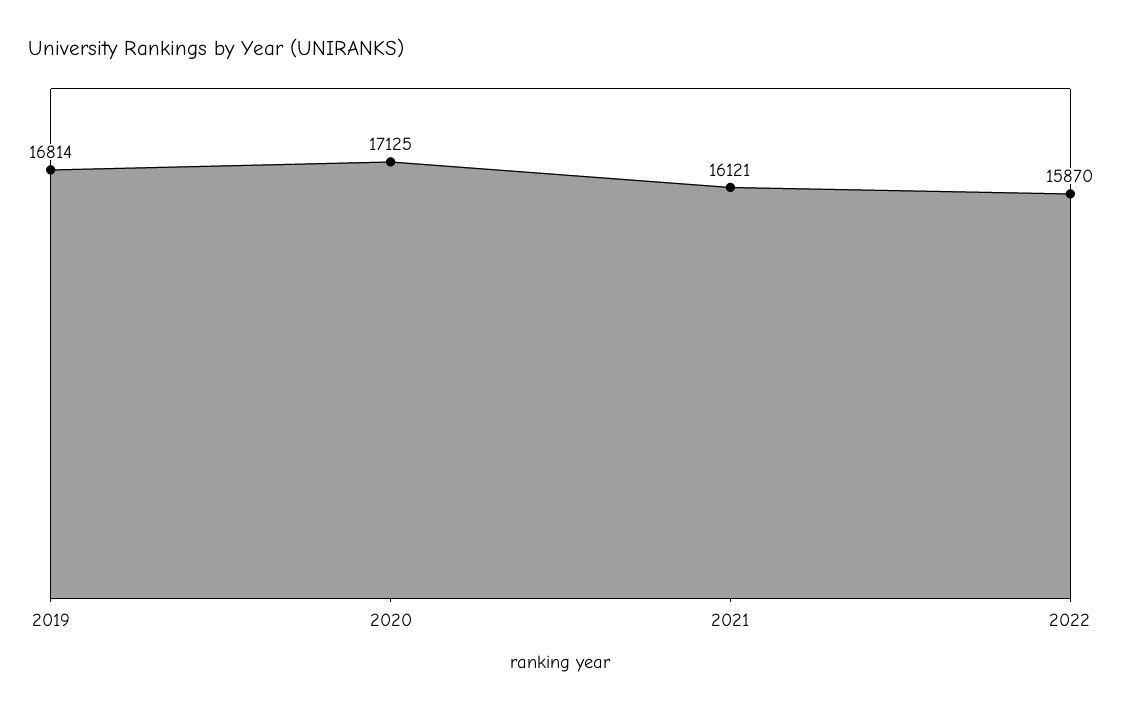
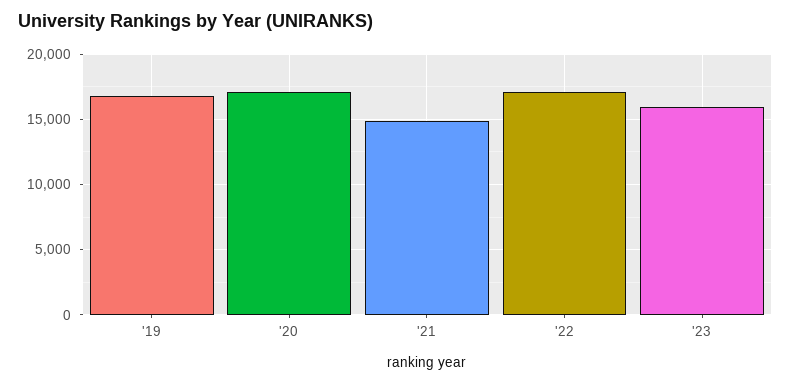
2021: 16121 -> 15000
2022: 15870 -> 17000
'23: none -> 16000

